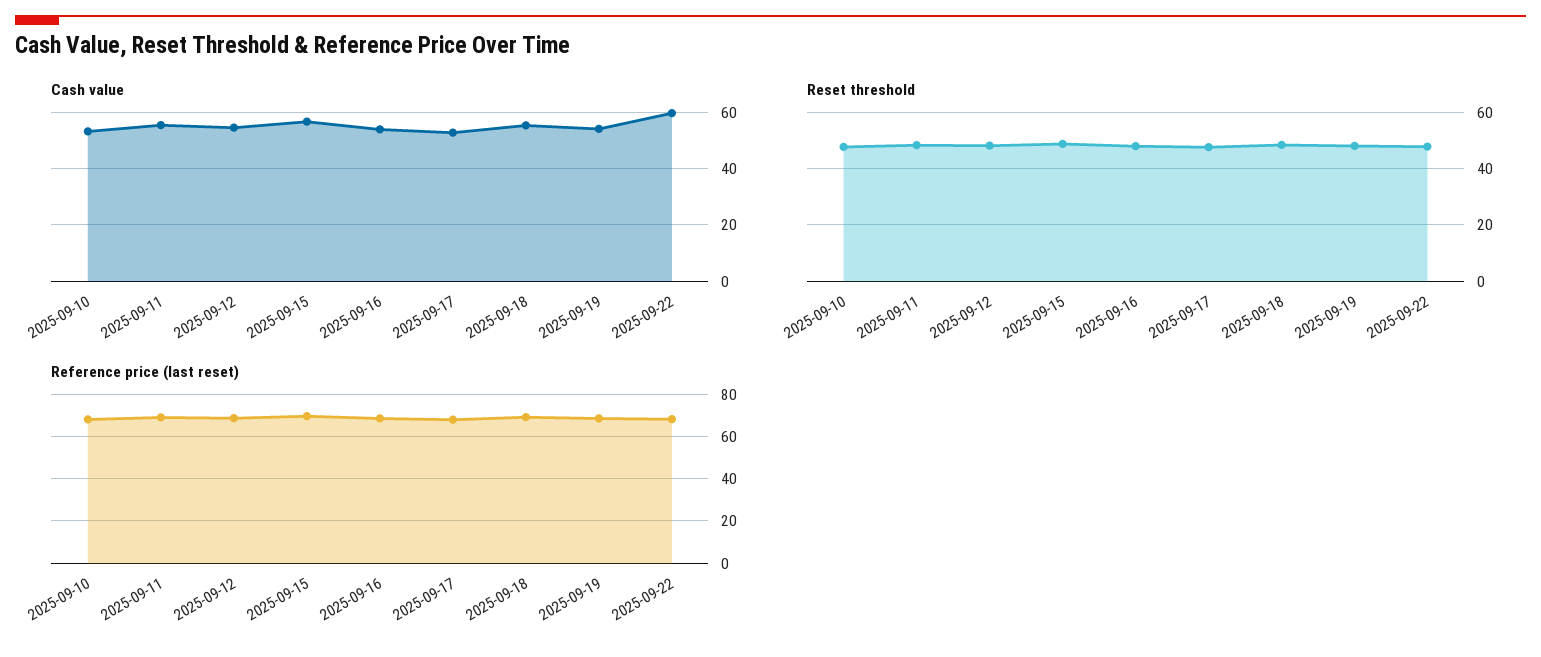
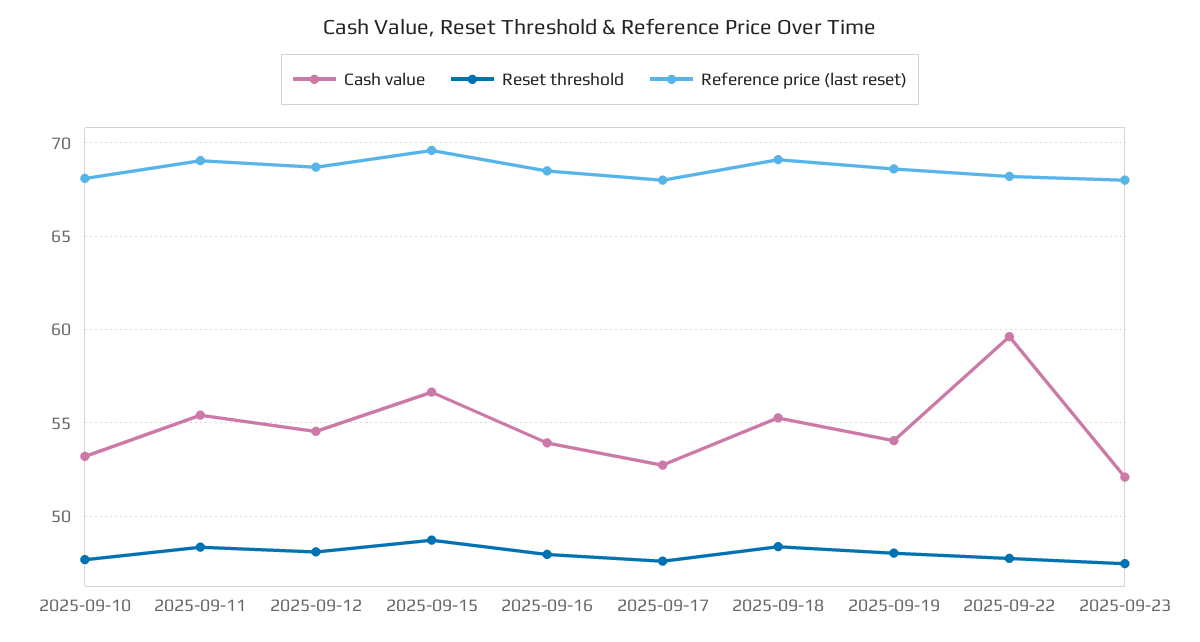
Cash value, 2025-09-23: none -> 52
Reset threshold, 2025-09-23: none -> 47.5
Reference price (last reset), 2025-09-23: none -> 68

